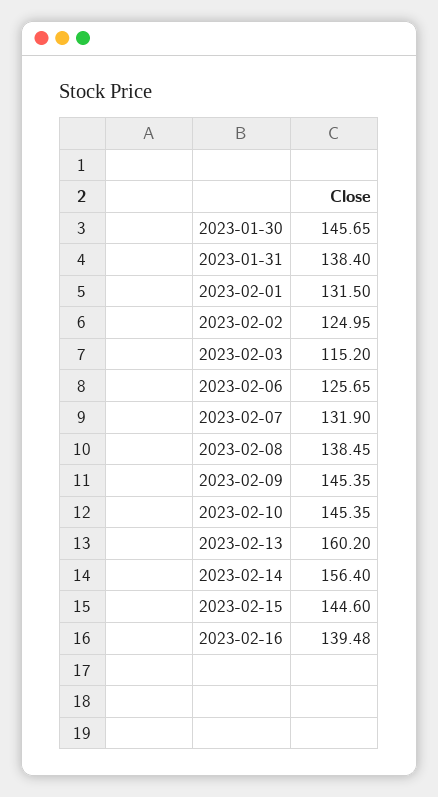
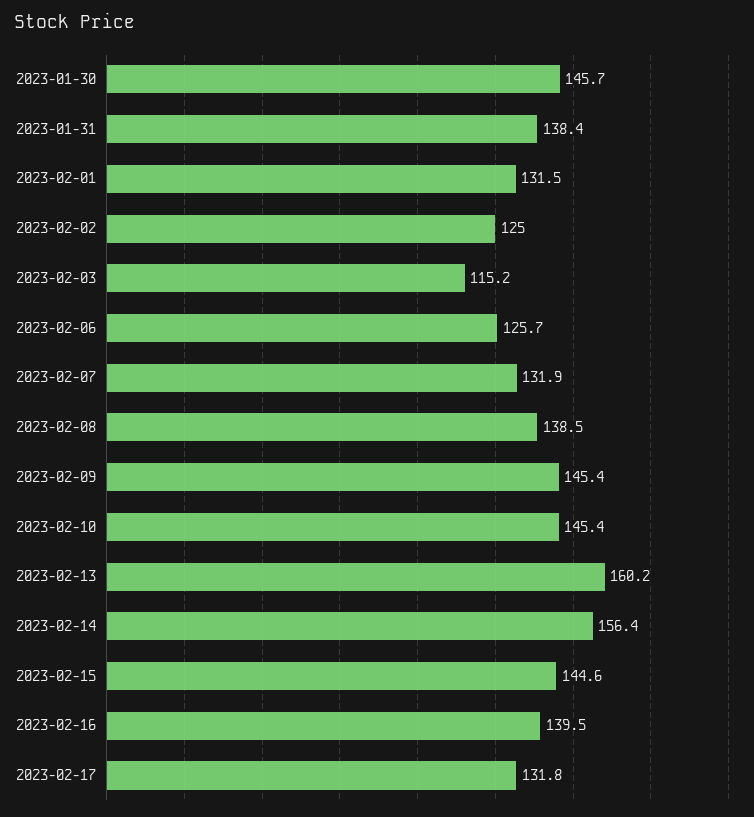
2023-02-17: none -> 131.8

